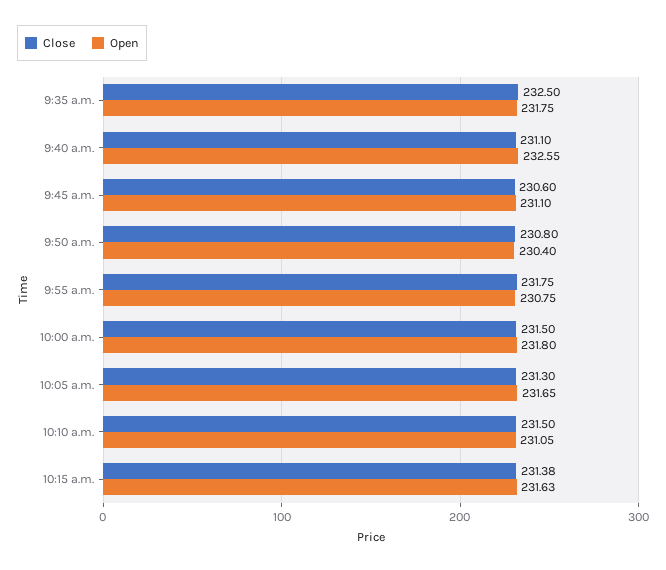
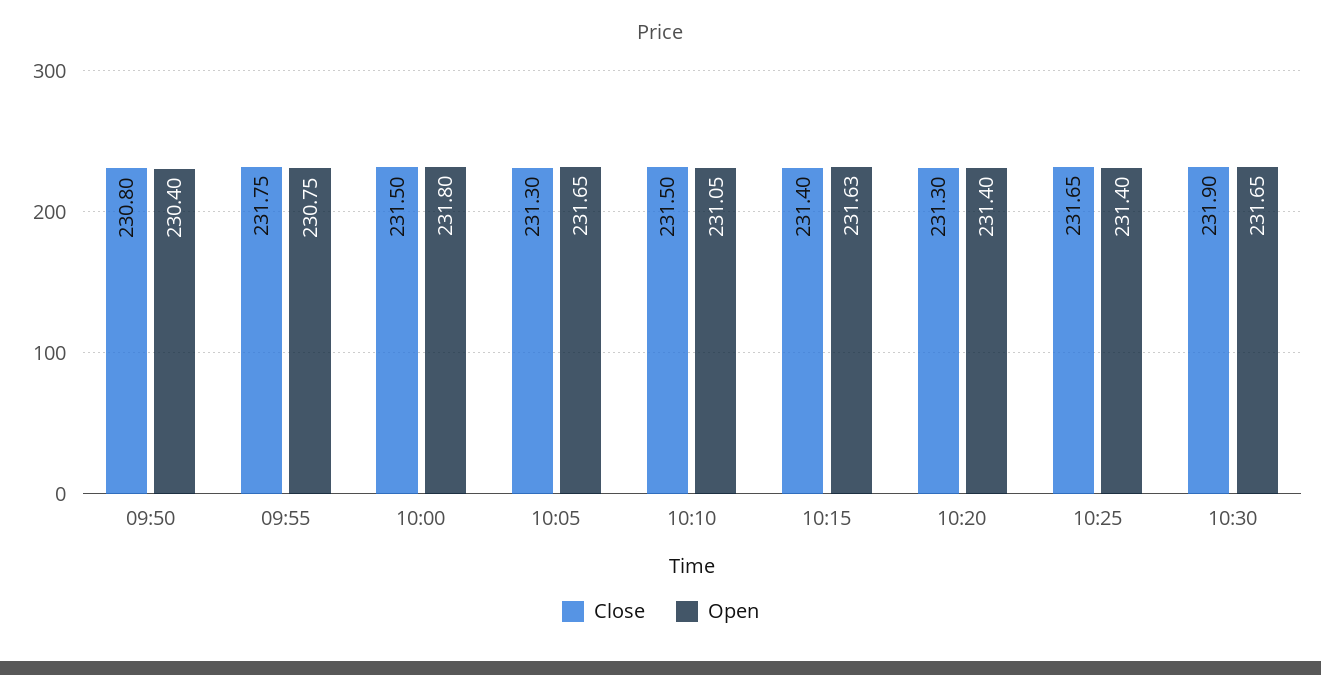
Close, 9:35 a.m.: 232.5 -> none
Open, 9:35 a.m.: 231.75 -> none
Close, 9:40 a.m.: 231.1 -> none
Open, 9:40 a.m.: 232.55 -> none
Close, 9:45 a.m.: 230.6 -> none
Open, 9:45 a.m.: 231.1 -> none
Close, 10:15 a.m.: 231.38 -> 231.4
Close, 10:20: none -> 231.3
Open, 10:20: none -> 231.4
Close, 10:25: none -> 231.65
Open, 10:25: none -> 231.4
Close, 10:30: none -> 231.9
Open, 10:30: none -> 231.65

